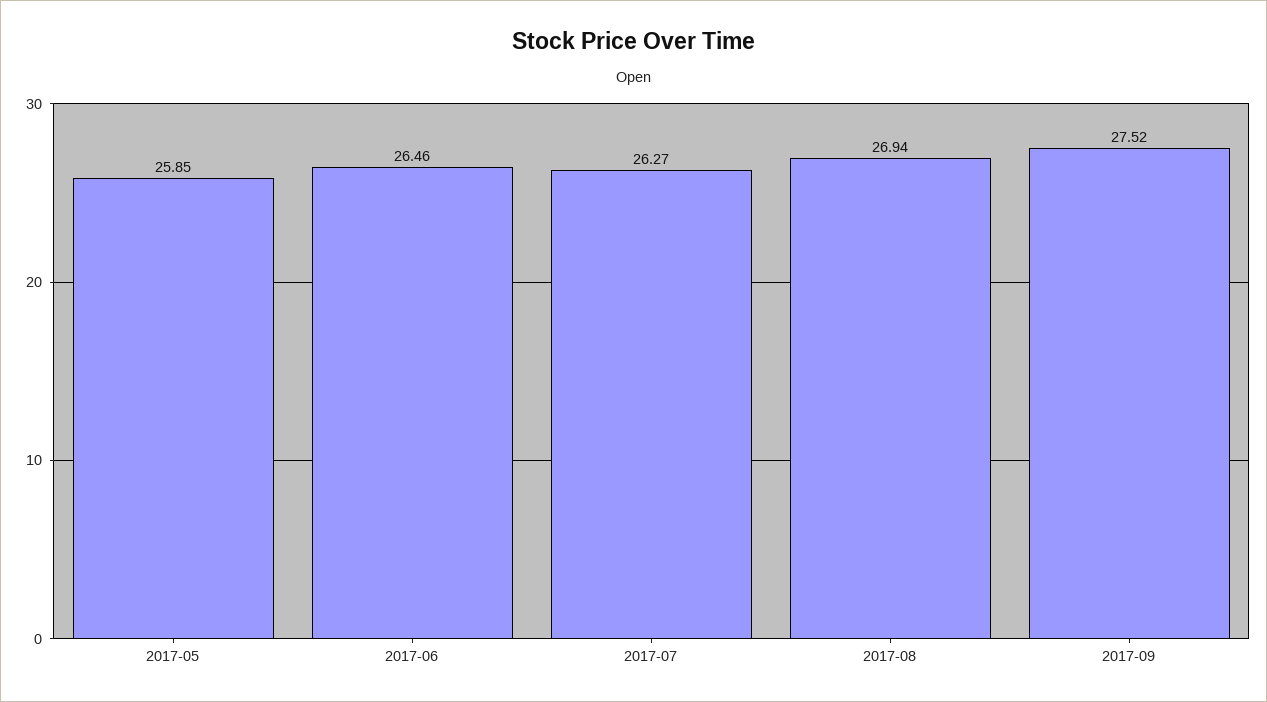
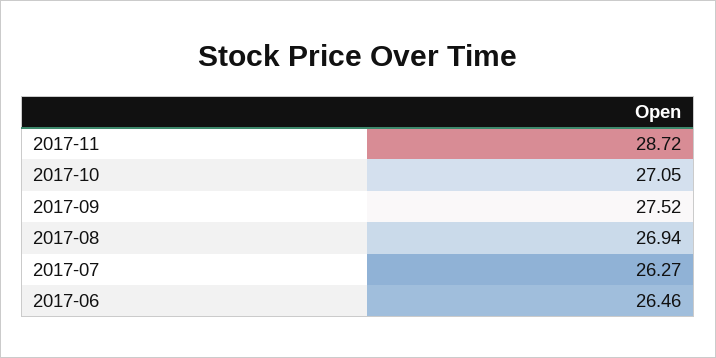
2017-05: 25.85 -> none
2017-11: none -> 28.72
2017-10: none -> 27.05

